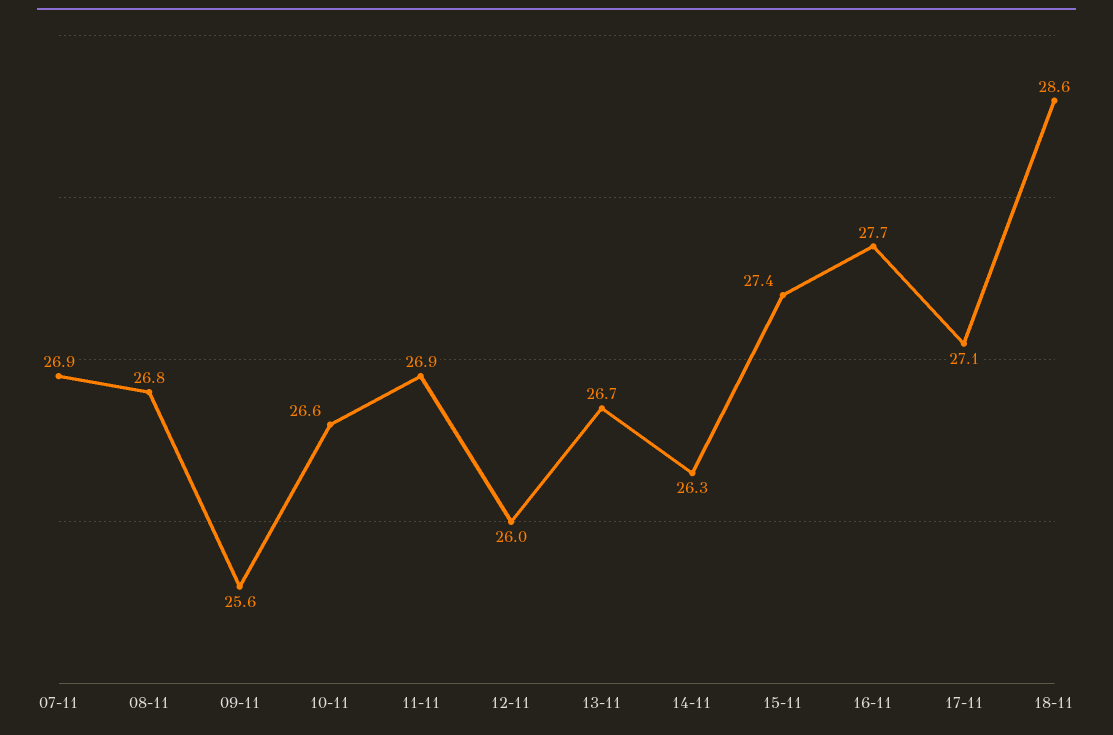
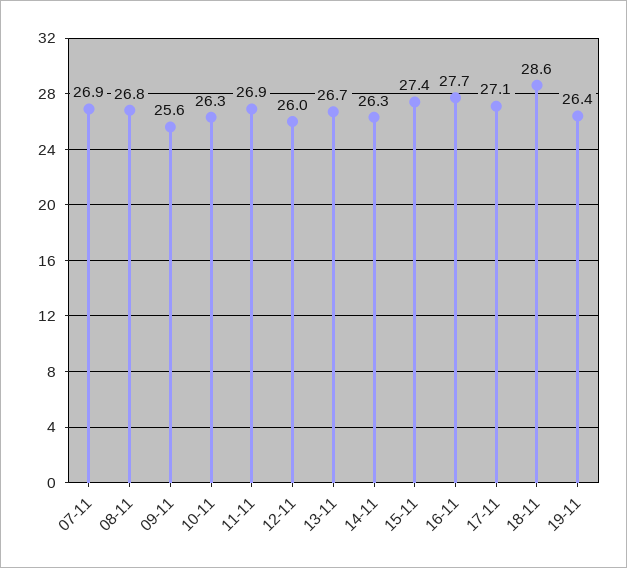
10-11: 26.6 -> 26.3
19-11: none -> 26.4

